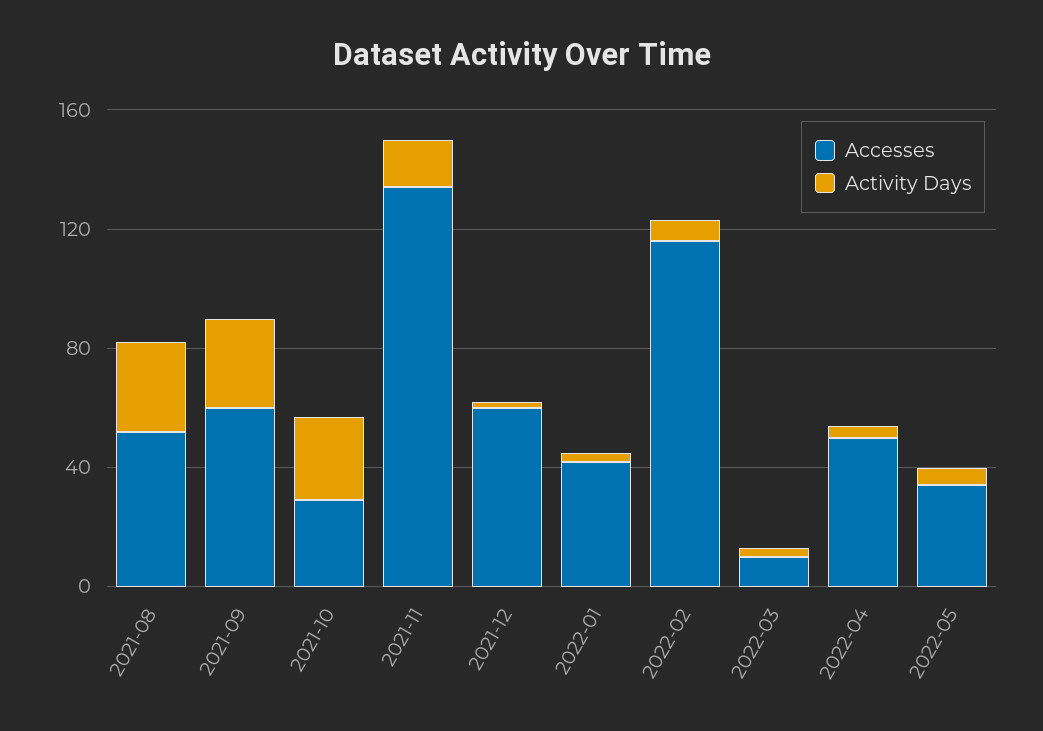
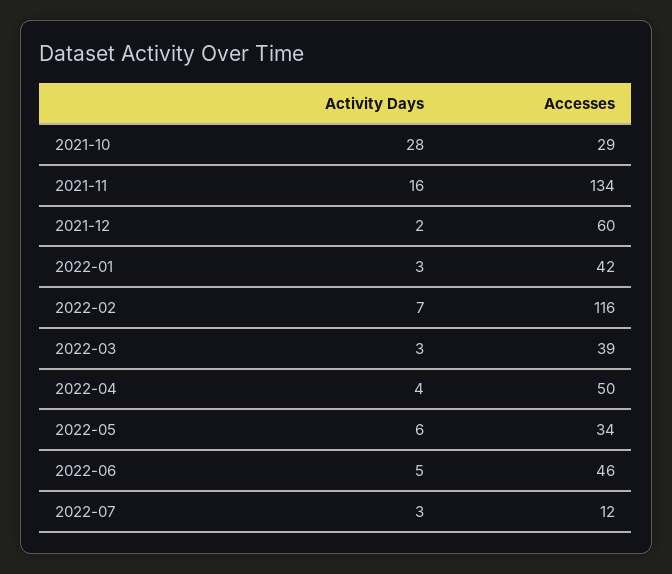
Accesses, 2021-08: 50 -> none
Activity Days, 2021-08: 30 -> none
Accesses, 2021-09: 60 -> none
Activity Days, 2021-09: 30 -> none
Accesses, 2022-03: 10 -> 39
Activity Days, 2022-06: none -> 5
Accesses, 2022-06: none -> 46
Activity Days, 2022-07: none -> 3
Accesses, 2022-07: none -> 12

